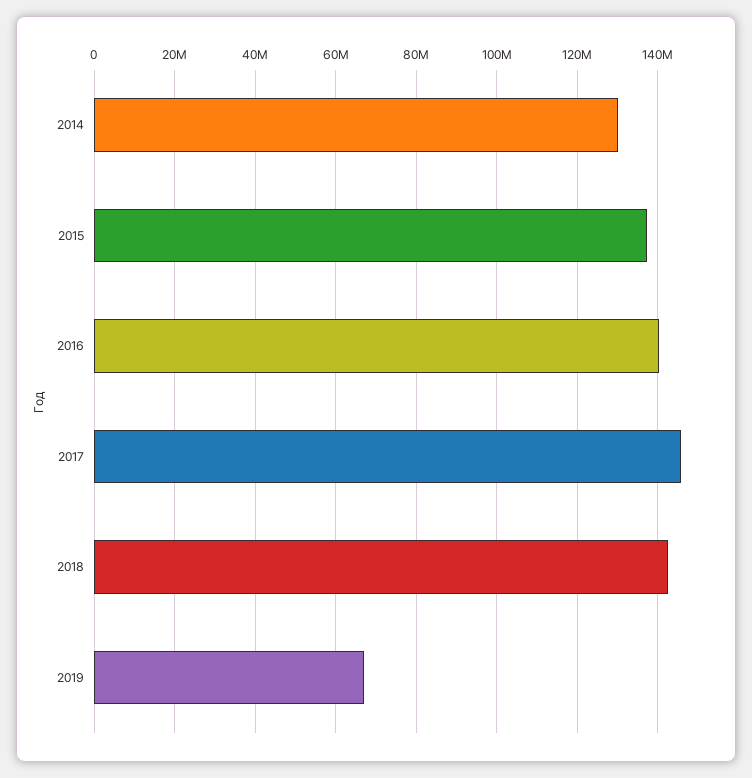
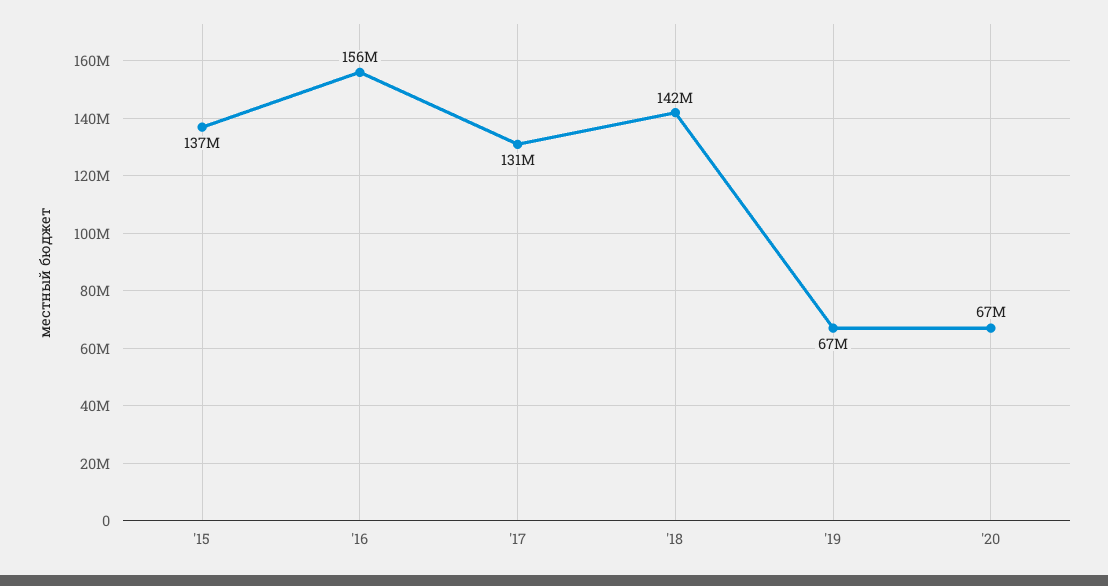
2014: 130000000 -> none
2016: 140000000 -> 156000000
2017: 146000000 -> 131000000
'20: none -> 67000000

